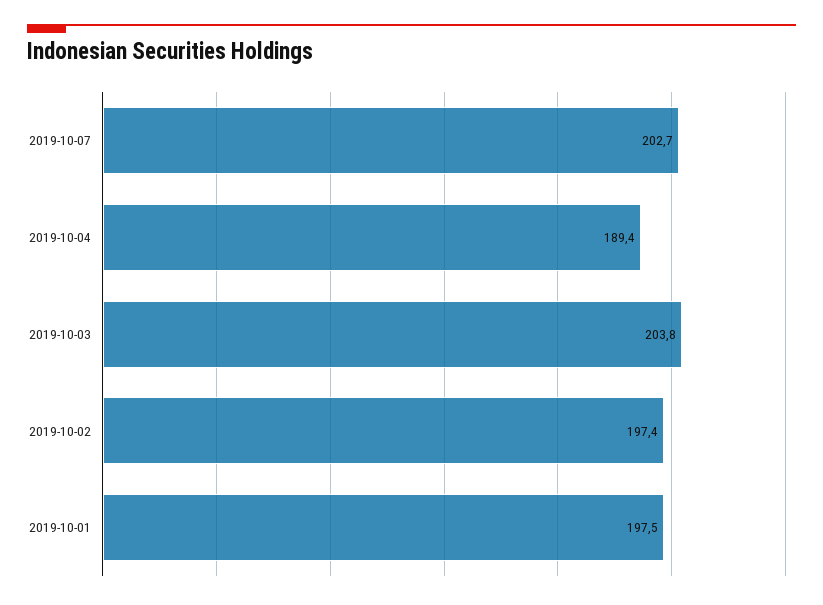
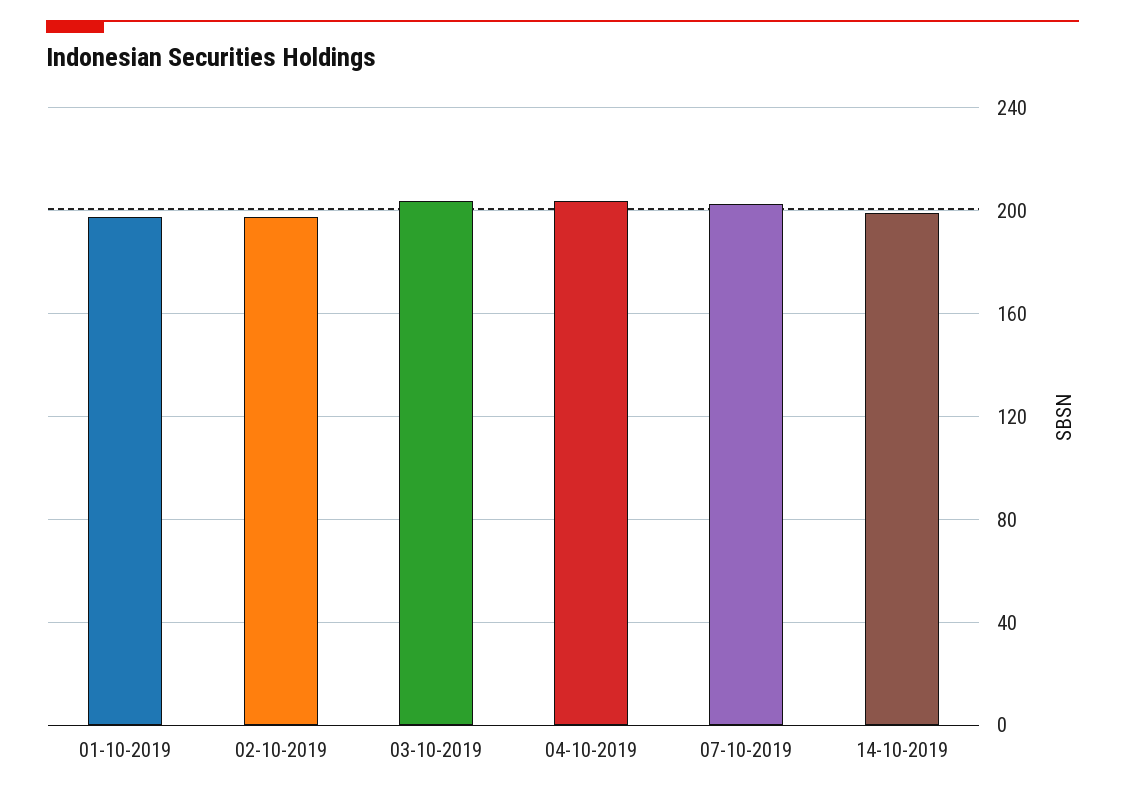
2019-10-04: 189.4 -> 205
14-10-2019: none -> 200

